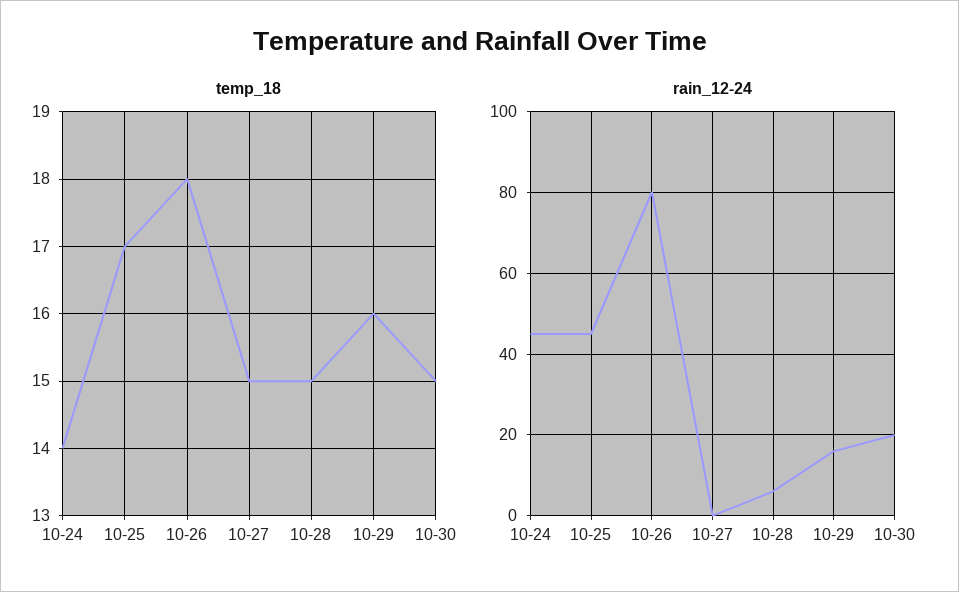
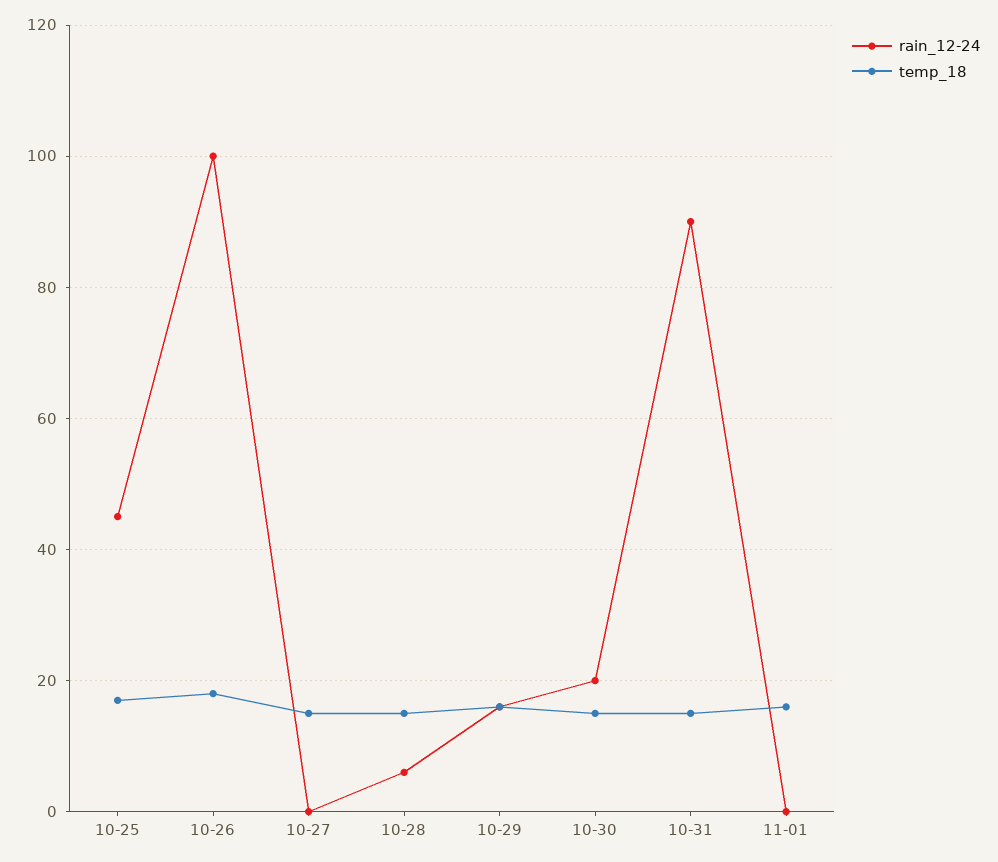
temp_18, 10-24: 14 -> none
rain_12-24, 10-24: 45 -> none
rain_12-24, 10-26: 80 -> 100
rain_12-24, 10-31: none -> 90
temp_18, 10-31: none -> 15
rain_12-24, 11-01: none -> 0
temp_18, 11-01: none -> 15

